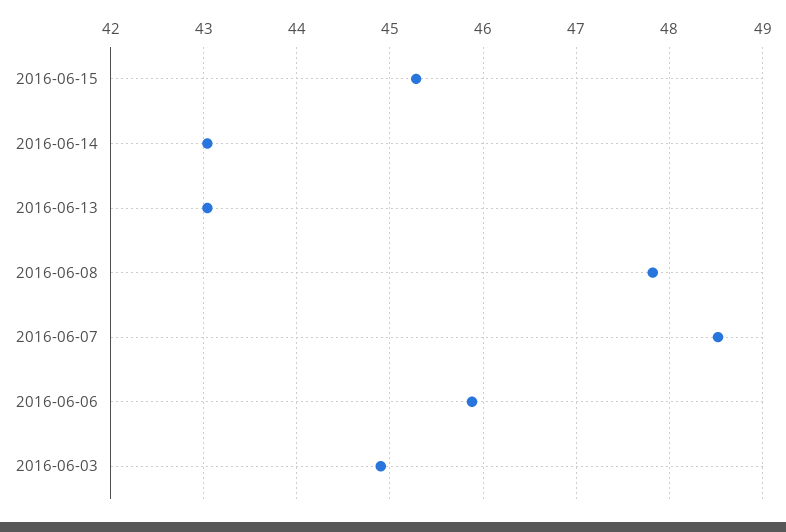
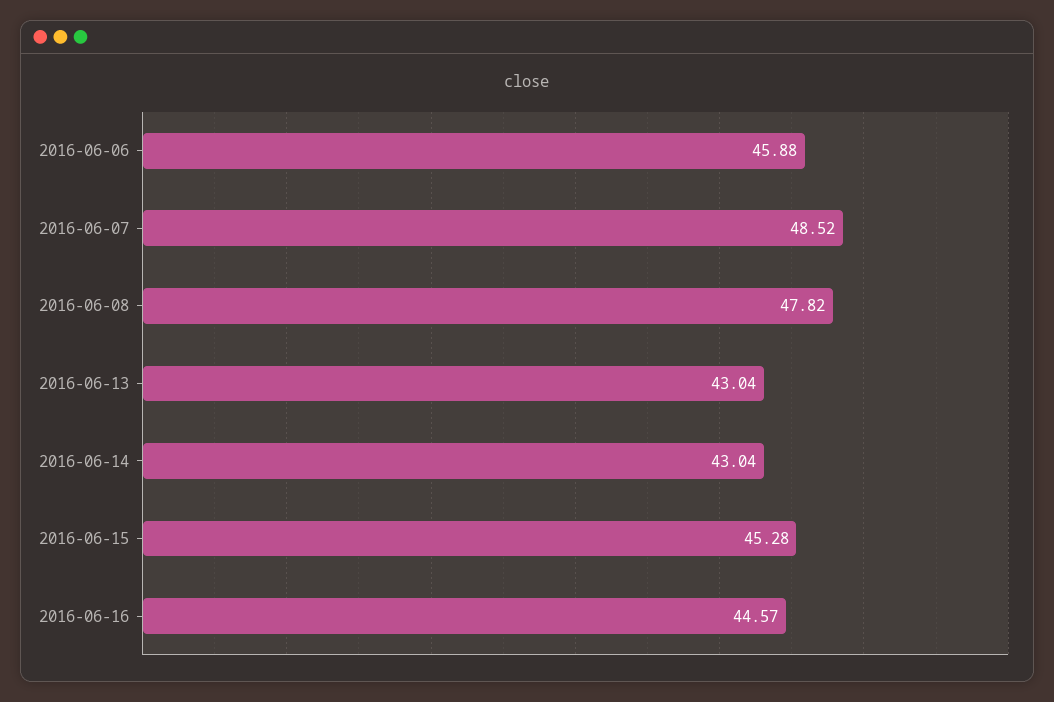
2016-06-03: 44.9 -> none
2016-06-16: none -> 44.57

